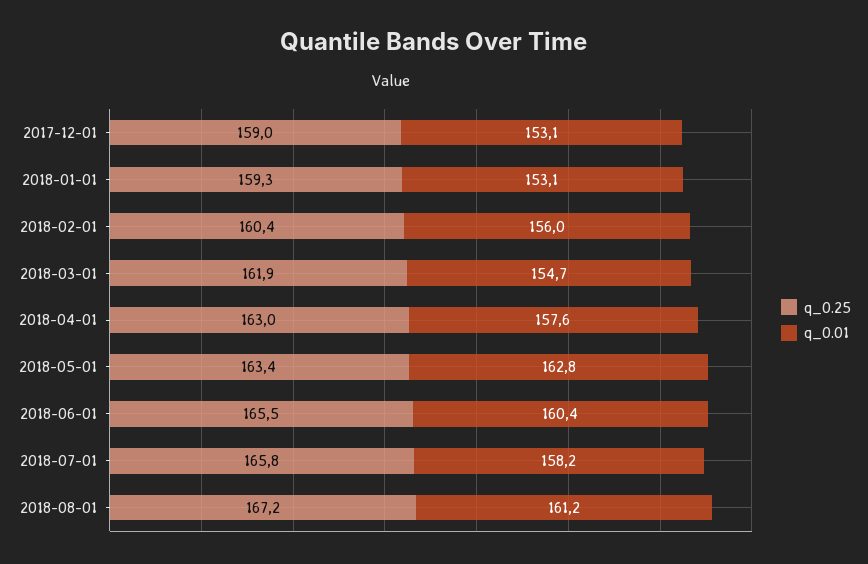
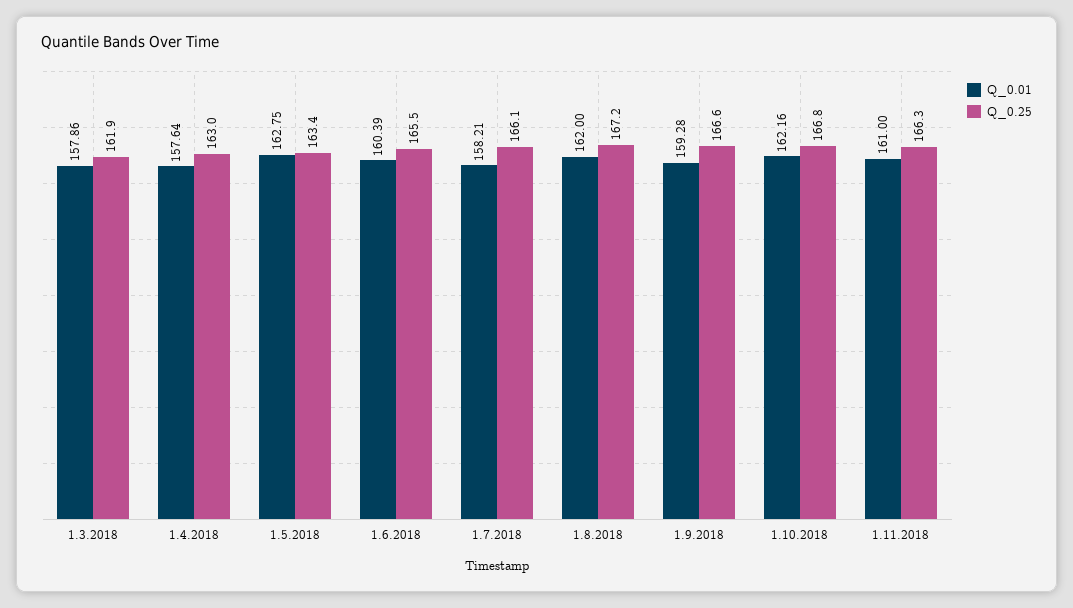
q_0.25, 2017-12-01: 159 -> none
q_0.01, 2017-12-01: 153.1 -> none
q_0.25, 2018-01-01: 159.3 -> none
q_0.01, 2018-01-01: 153.1 -> none
q_0.25, 2018-02-01: 160.4 -> none
q_0.01, 2018-02-01: 156 -> none
q_0.01, 2018-03-01: 154.7 -> 157.86
q_0.25, 2018-07-01: 165.8 -> 166.1
q_0.01, 2018-08-01: 161.2 -> 162
q_0.01, 1.9.2018: none -> 159.28
q_0.25, 1.9.2018: none -> 166.6
q_0.01, 1.10.2018: none -> 162.16
q_0.25, 1.10.2018: none -> 166.8
q_0.01, 1.11.2018: none -> 161
q_0.25, 1.11.2018: none -> 166.3

